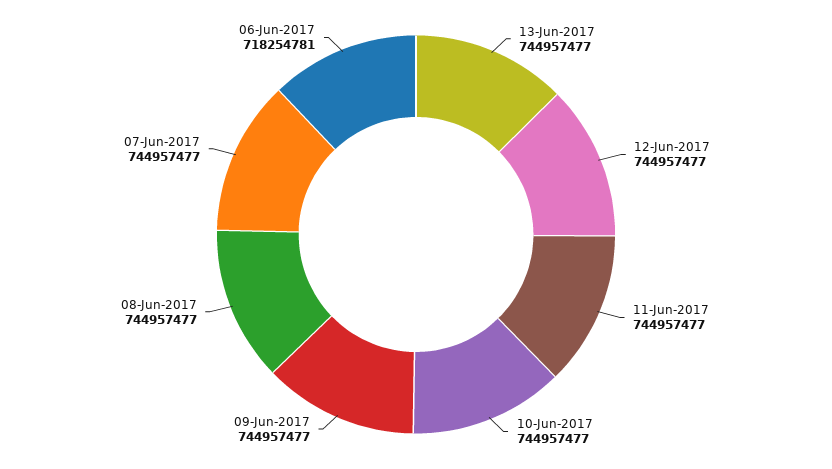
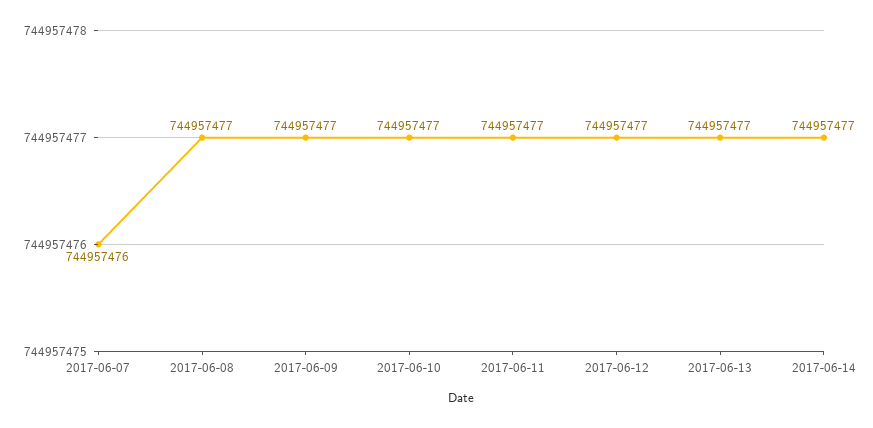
07-Jun-2017: 744957477 -> 744957476
06-Jun-2017: 718254781 -> none
2017-06-14: none -> 744957477

